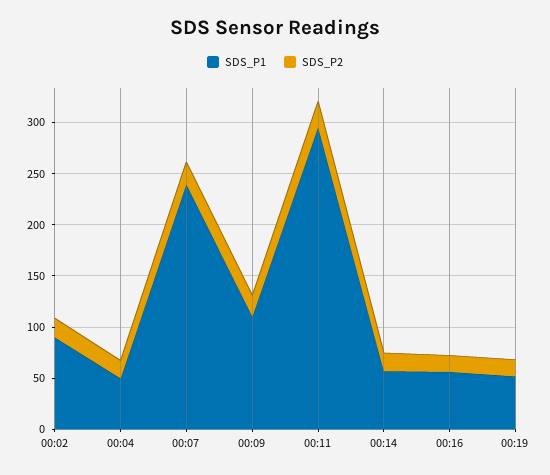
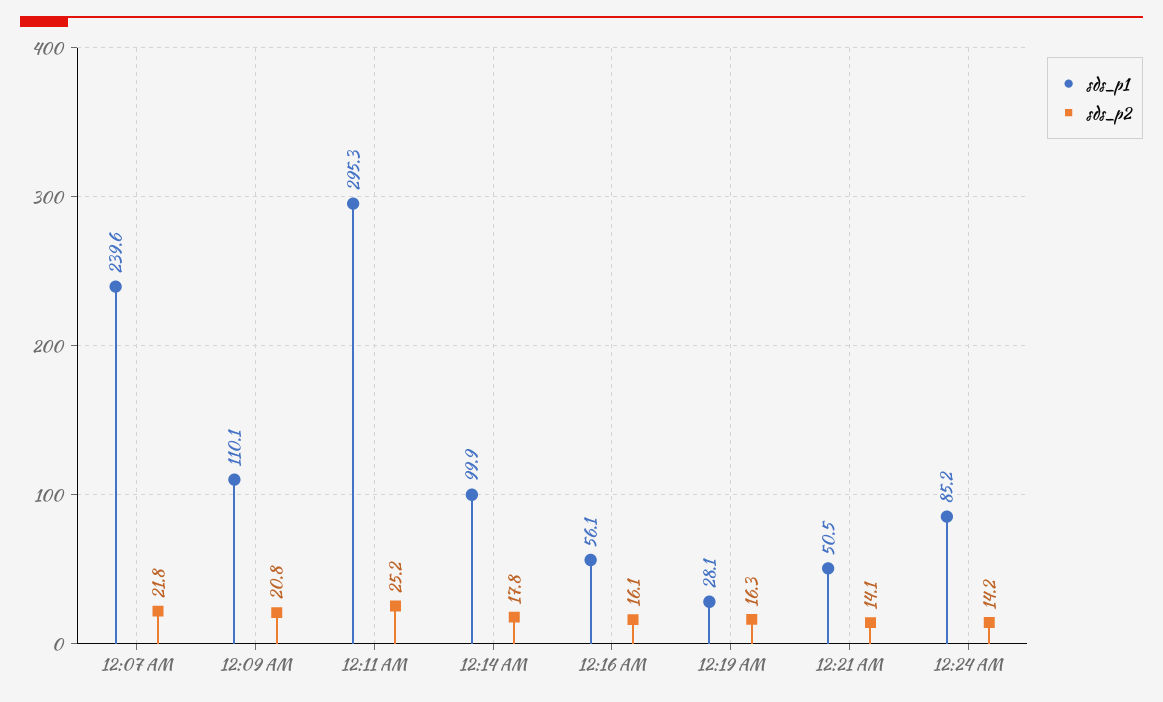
SDS_P1, 00:02: 90 -> none
SDS_P2, 00:02: 20 -> none
SDS_P1, 00:04: 50 -> none
SDS_P2, 00:04: 20 -> none
SDS_P1, 00:14: 60 -> 99.9
SDS_P1, 00:19: 50 -> 28.1
SDS_P1, 12:21 AM: none -> 50.5
SDS_P2, 12:21 AM: none -> 14.1
SDS_P1, 12:24 AM: none -> 85.2
SDS_P2, 12:24 AM: none -> 14.2

